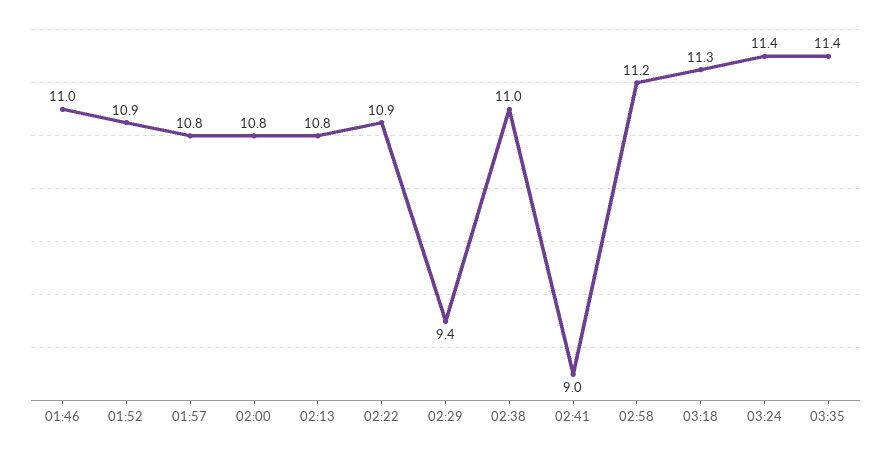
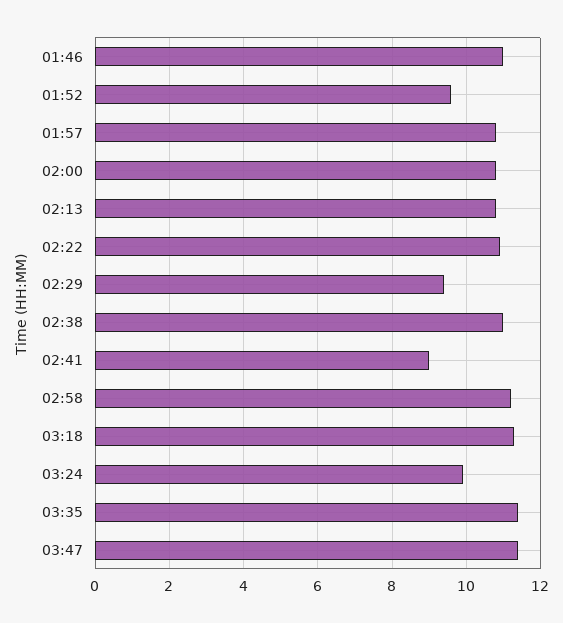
01:52: 10.9 -> 9.5
03:24: 11.4 -> 10
03:47: none -> 11.5

